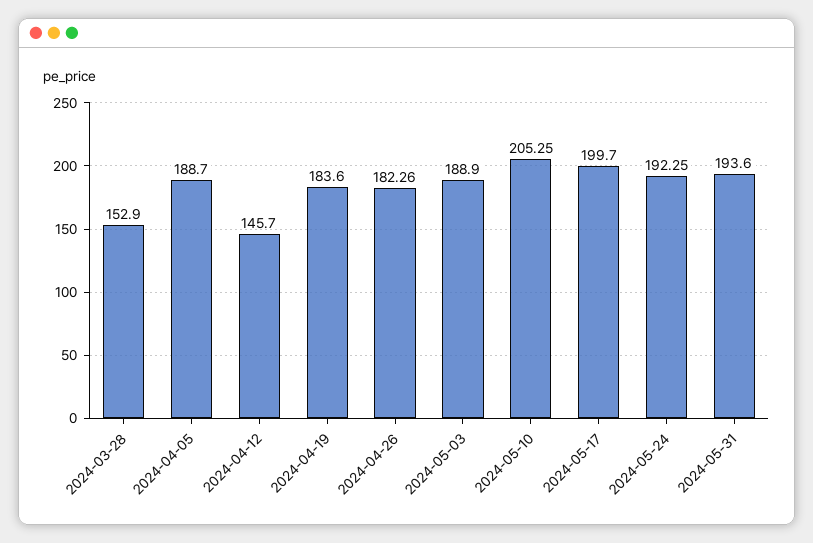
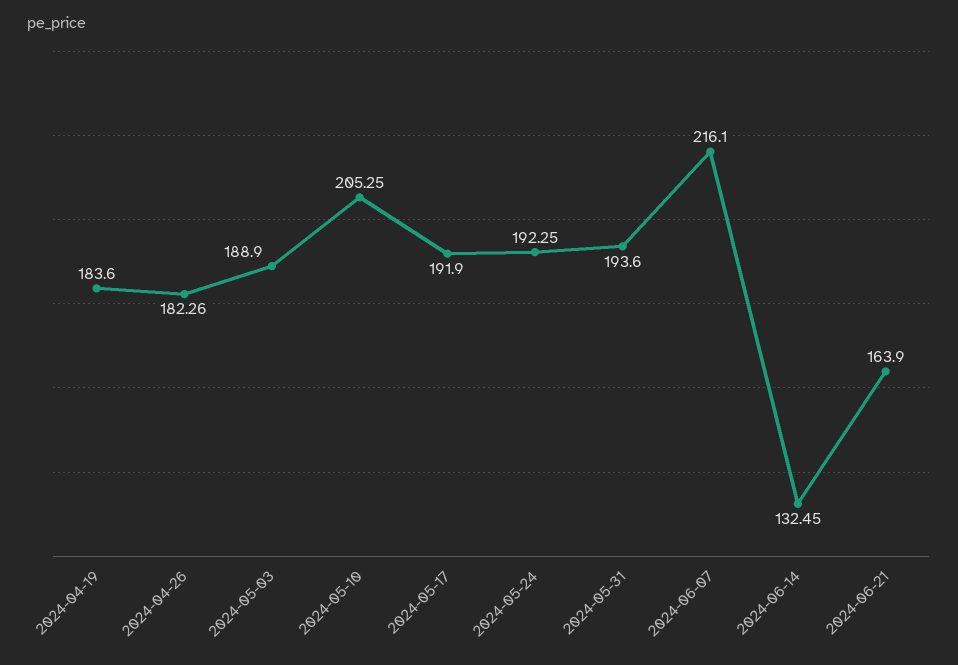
2024-03-28: 152.9 -> none
2024-04-05: 188.7 -> none
2024-04-12: 145.7 -> none
2024-05-17: 199.7 -> 191.9
2024-06-07: none -> 216.1
2024-06-14: none -> 132.45
2024-06-21: none -> 163.9

